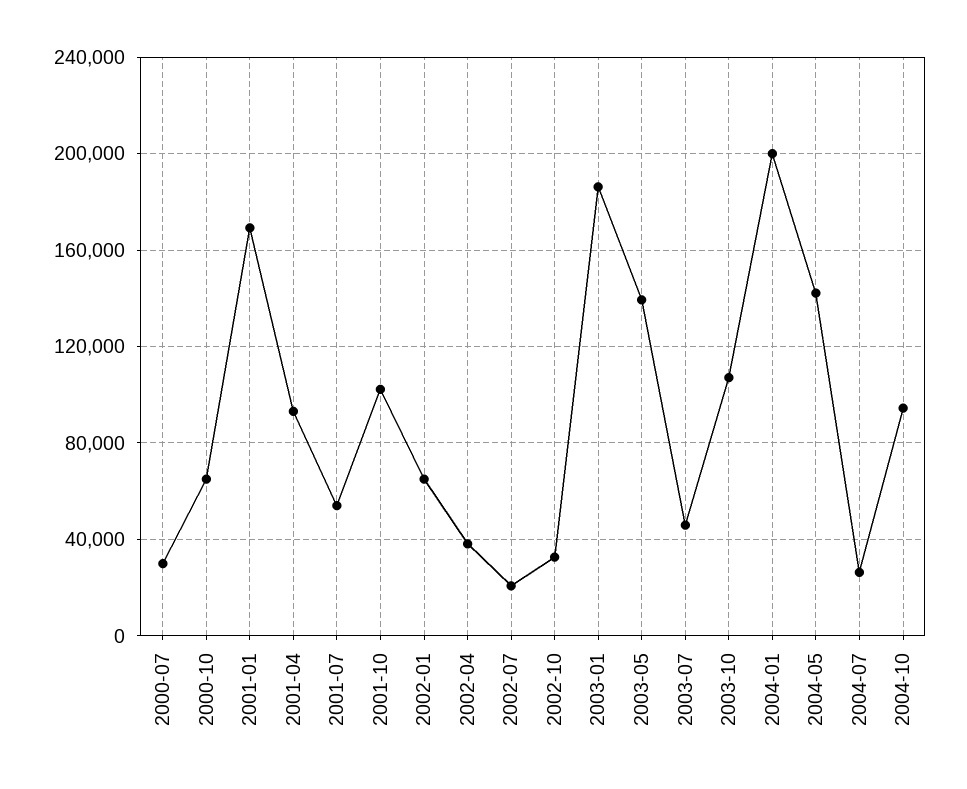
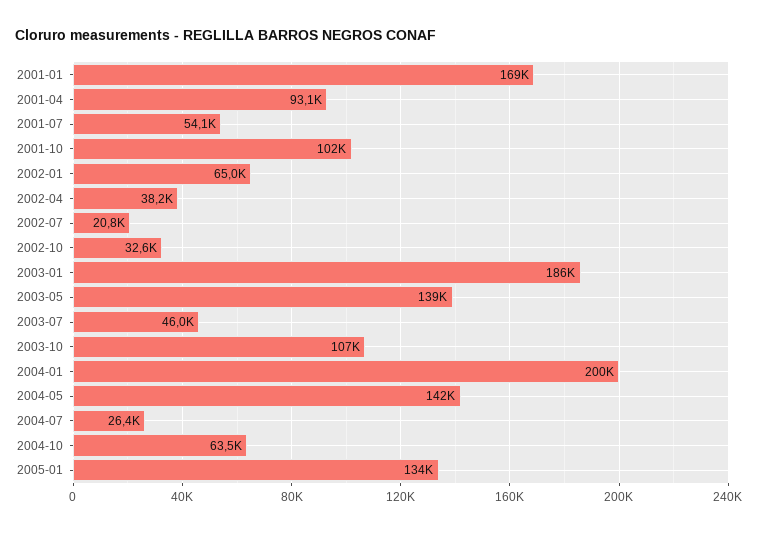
2000-07: 30000 -> none
2000-10: 65000 -> none
2004-10: 95000 -> 63500
2005-01: none -> 134000

